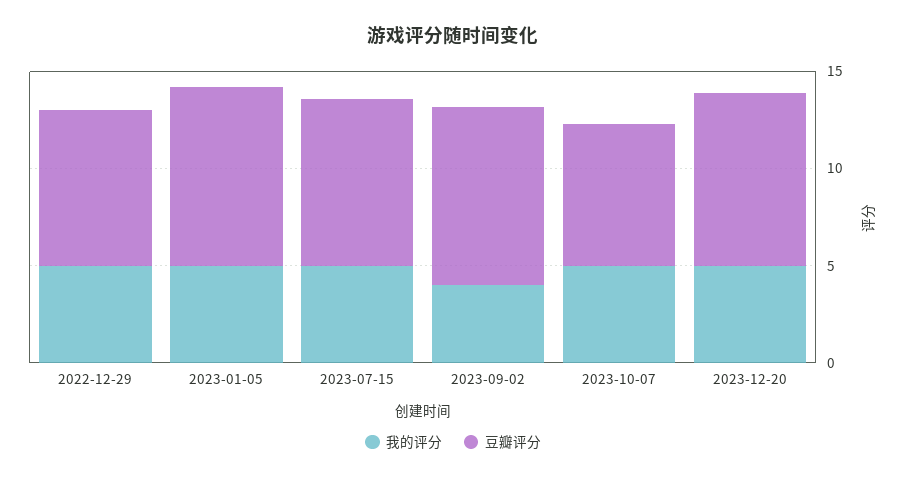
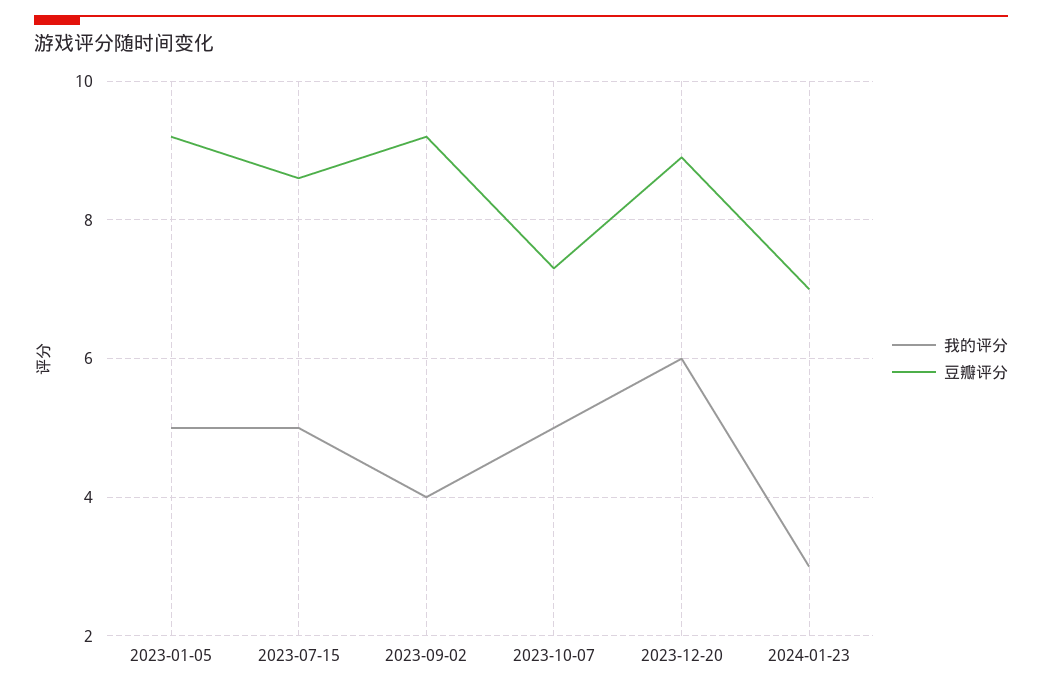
我的评分, 2022-12-29: 5 -> none
豆瓣评分, 2022-12-29: 8 -> none
我的评分, 2023-12-20: 5 -> 6
我的评分, 2024-01-23: none -> 3
豆瓣评分, 2024-01-23: none -> 7

